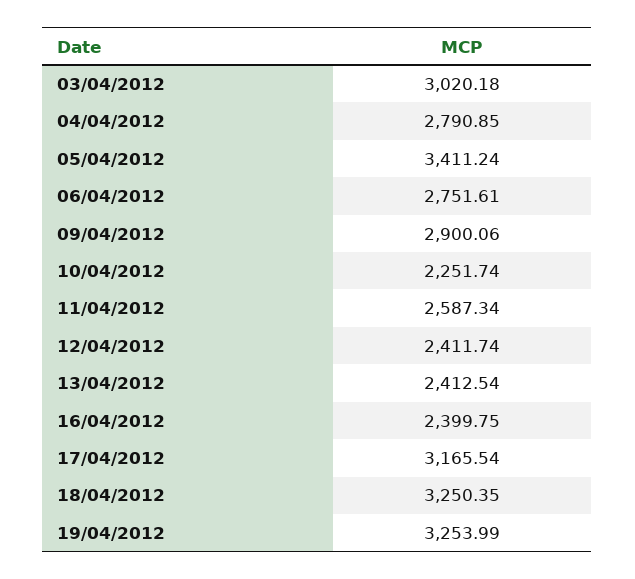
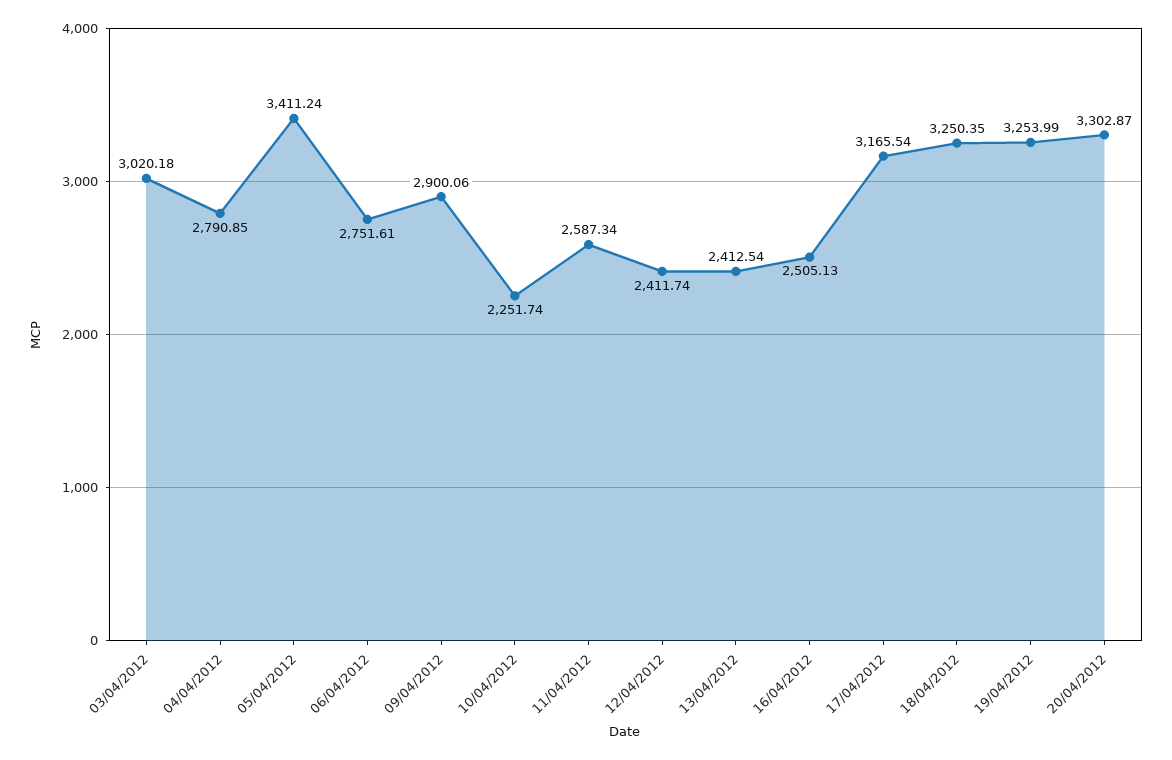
16/04/2012: 2399.75 -> 2505.13
20/04/2012: none -> 3302.87

